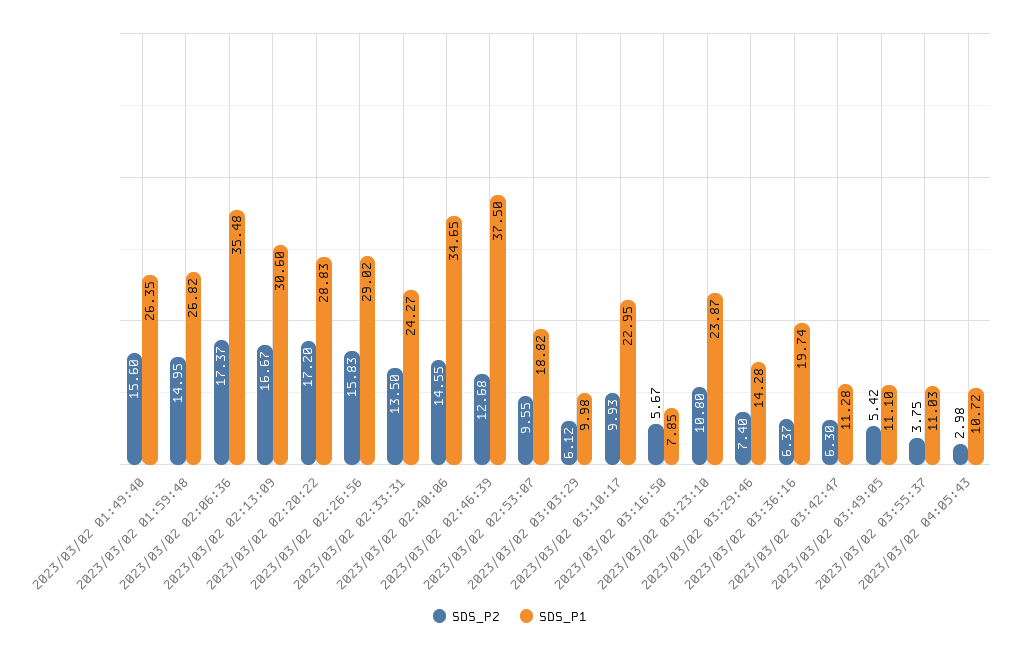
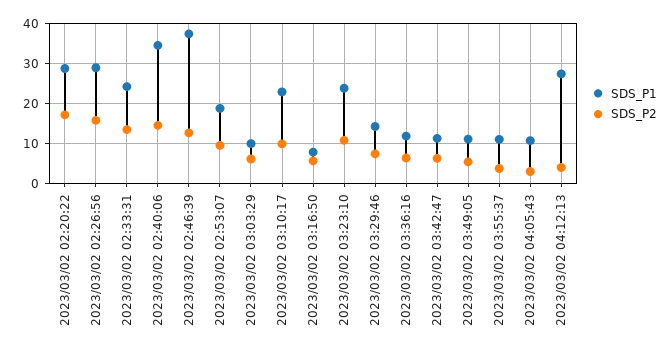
SDS_P2, 2023/03/02 01:49:40: 15.6 -> none
SDS_P1, 2023/03/02 01:49:40: 26.35 -> none
SDS_P2, 2023/03/02 01:59:48: 14.95 -> none
SDS_P1, 2023/03/02 01:59:48: 26.82 -> none
SDS_P2, 2023/03/02 02:06:36: 17.37 -> none
SDS_P1, 2023/03/02 02:06:36: 35.48 -> none
SDS_P2, 2023/03/02 02:13:09: 16.67 -> none
SDS_P1, 2023/03/02 02:13:09: 30.6 -> none
SDS_P1, 2023/03/02 03:36:16: 19.74 -> 12
SDS_P1, 2023/03/02 04:12:13: none -> 28
SDS_P2, 2023/03/02 04:12:13: none -> 4

